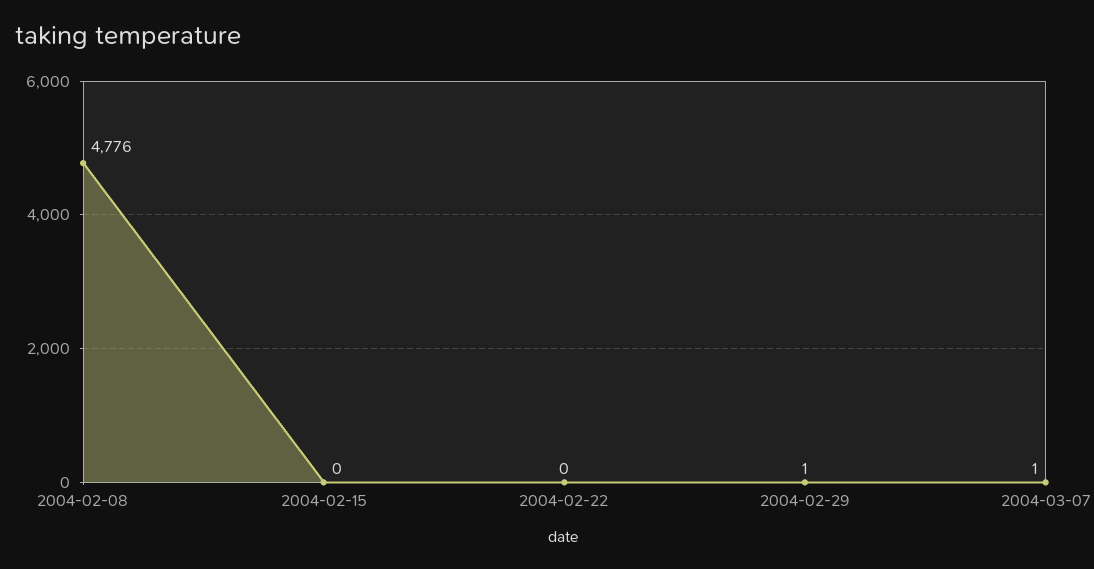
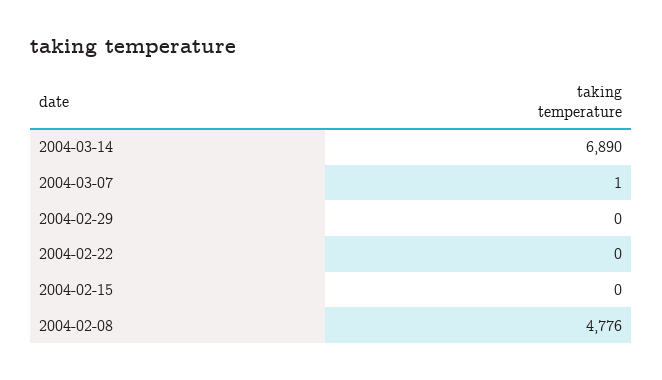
2004-02-29: 1 -> 0
2004-03-14: none -> 6890

